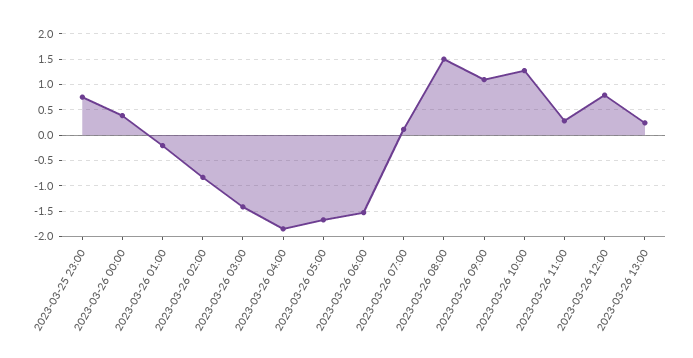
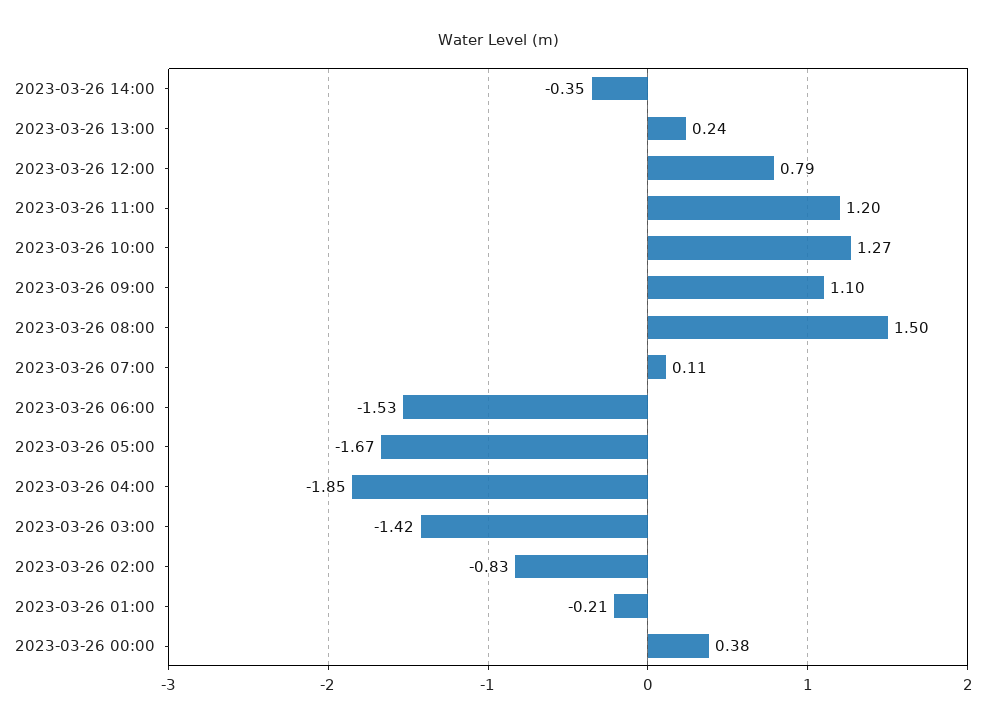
2023-03-25 23:00: 0.75 -> none
2023-03-26 11:00: 0.25 -> 1.2
2023-03-26 14:00: none -> -0.35

